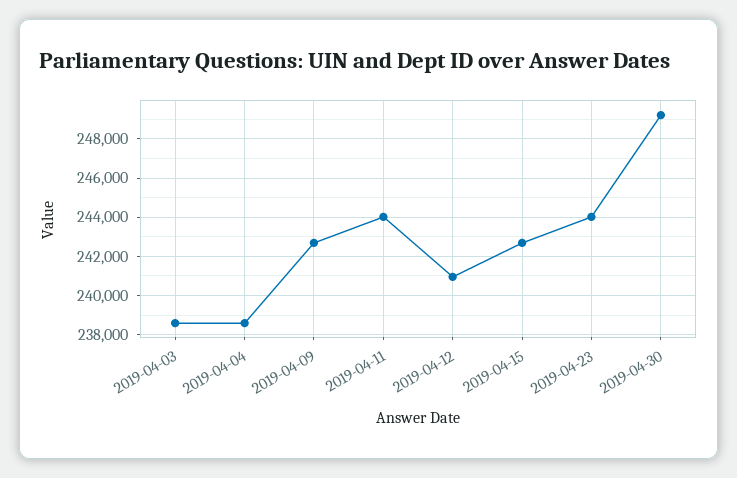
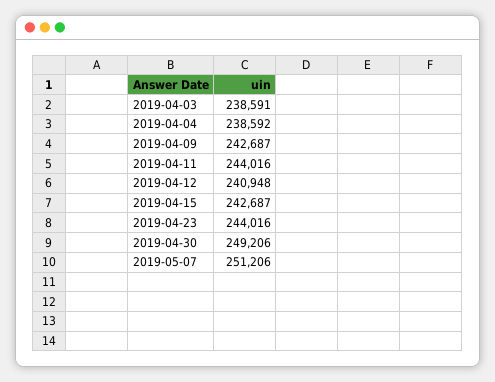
2019-05-07: none -> 251206

